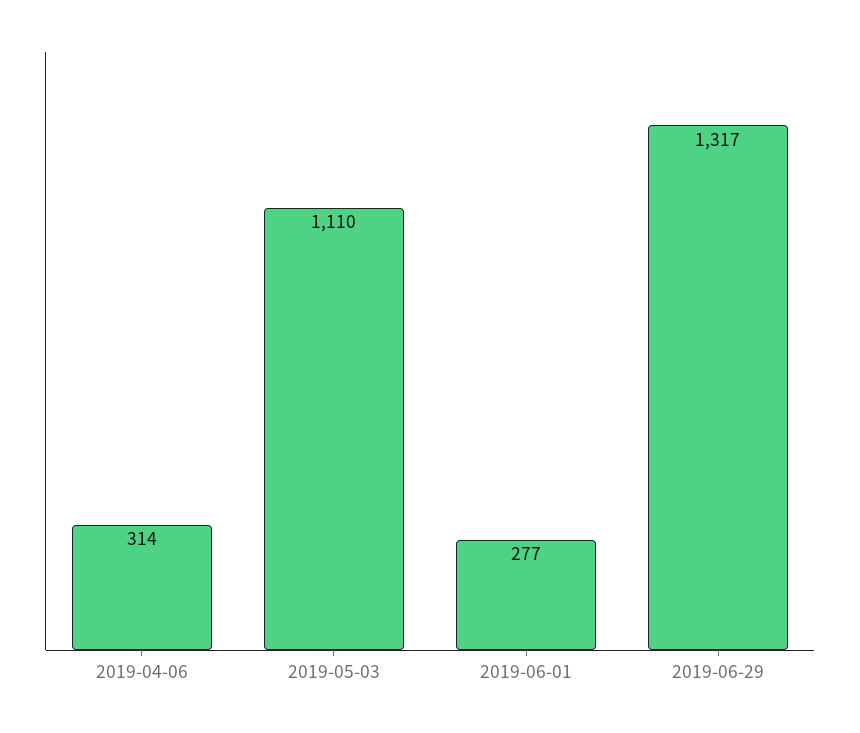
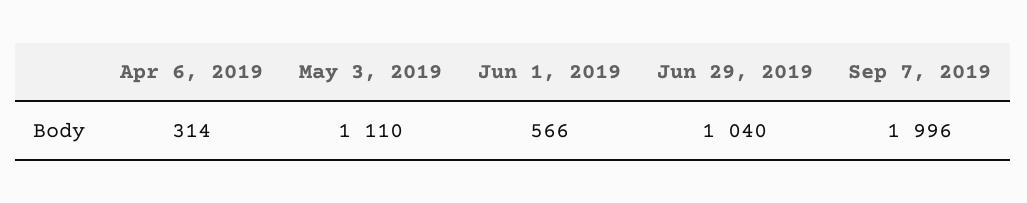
2019-06-01: 277 -> 566
2019-06-29: 1317 -> 1040
Sep 7, 2019: none -> 1996

